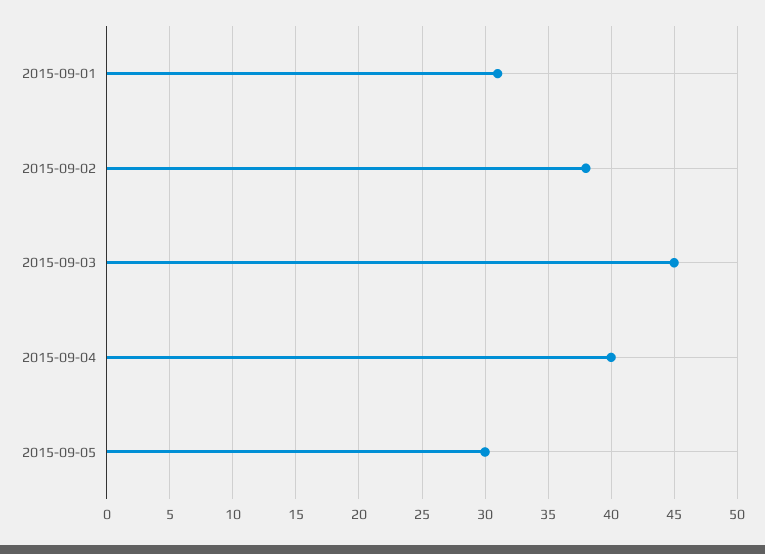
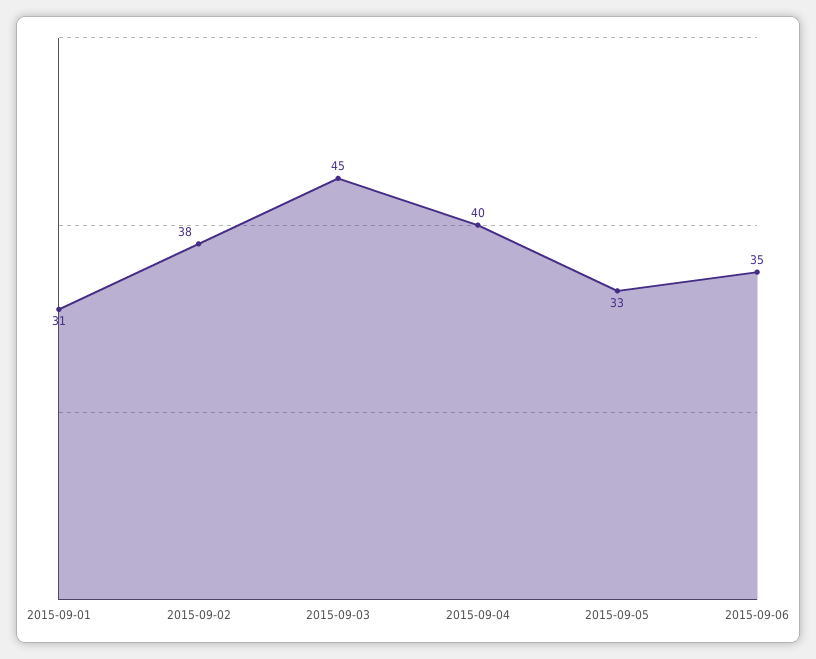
2015-09-05: 30 -> 33
2015-09-06: none -> 35

